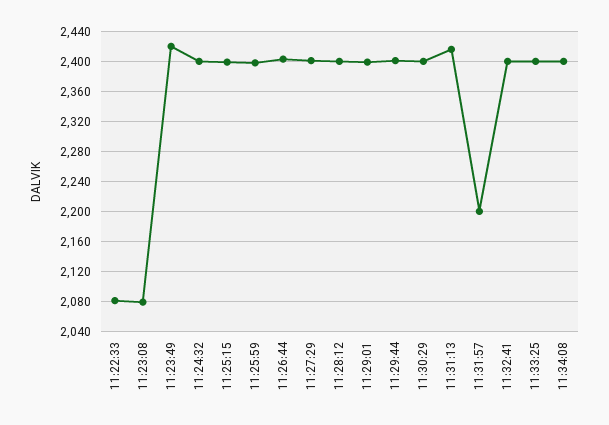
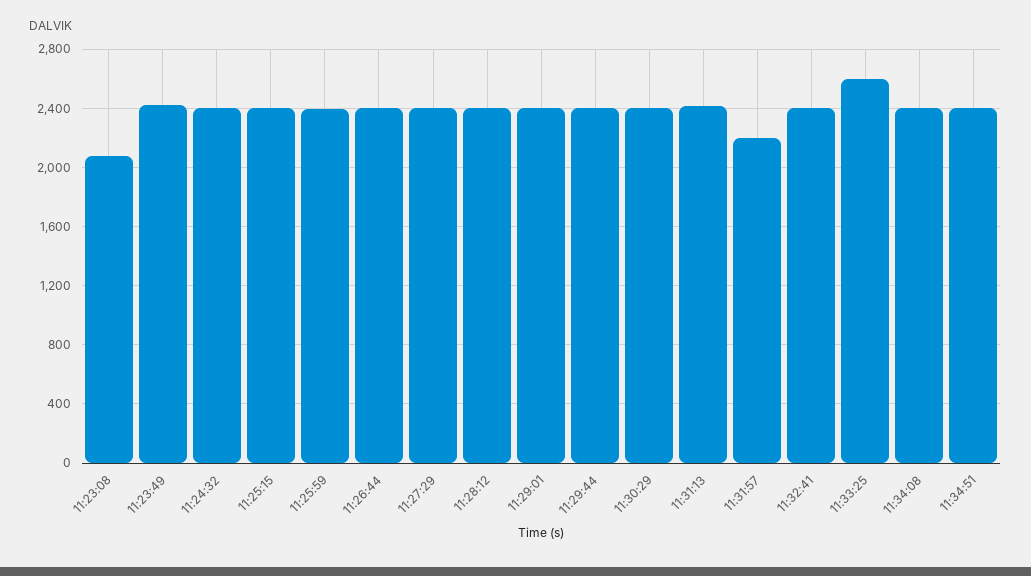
11:22:33: 2080 -> none
11:33:25: 2400 -> 2600
11:34:51: none -> 2400

